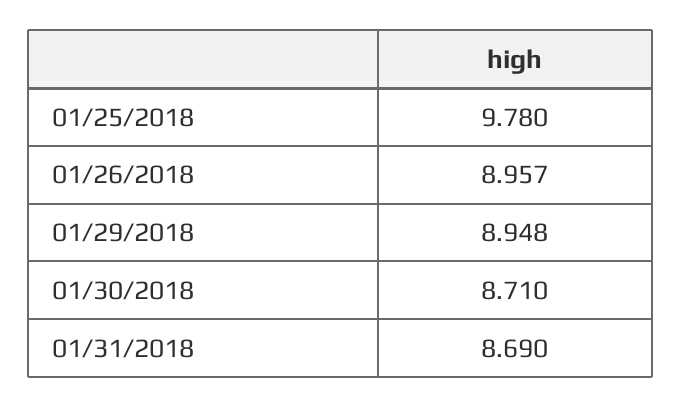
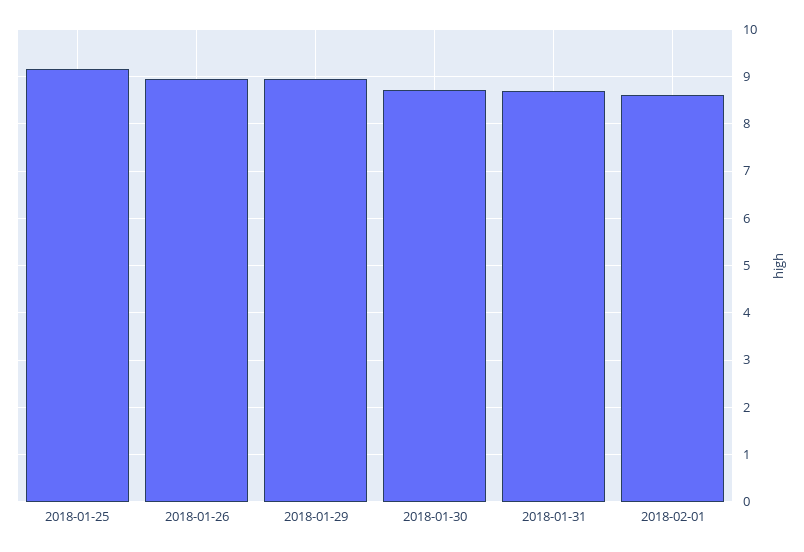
01/25/2018: 9.78 -> 9.2
2018-02-01: none -> 8.6

